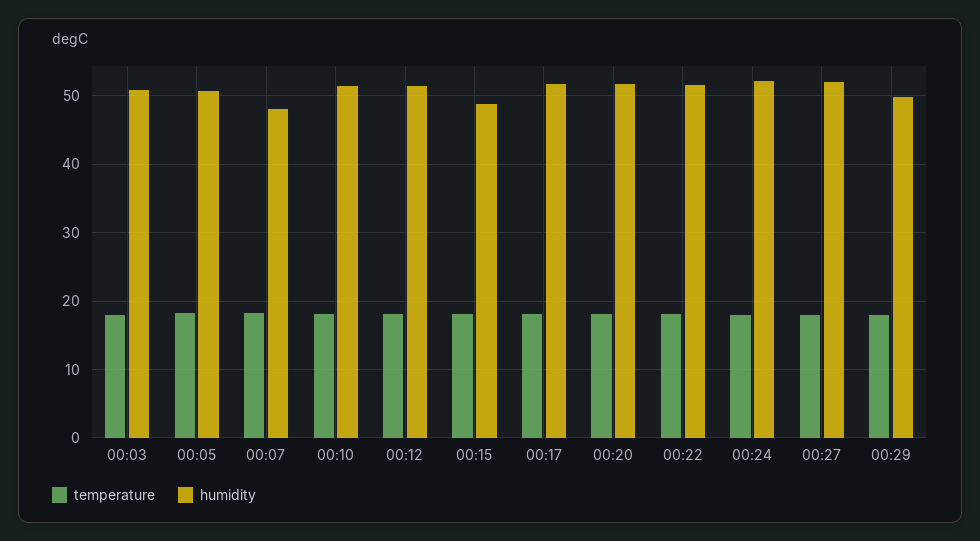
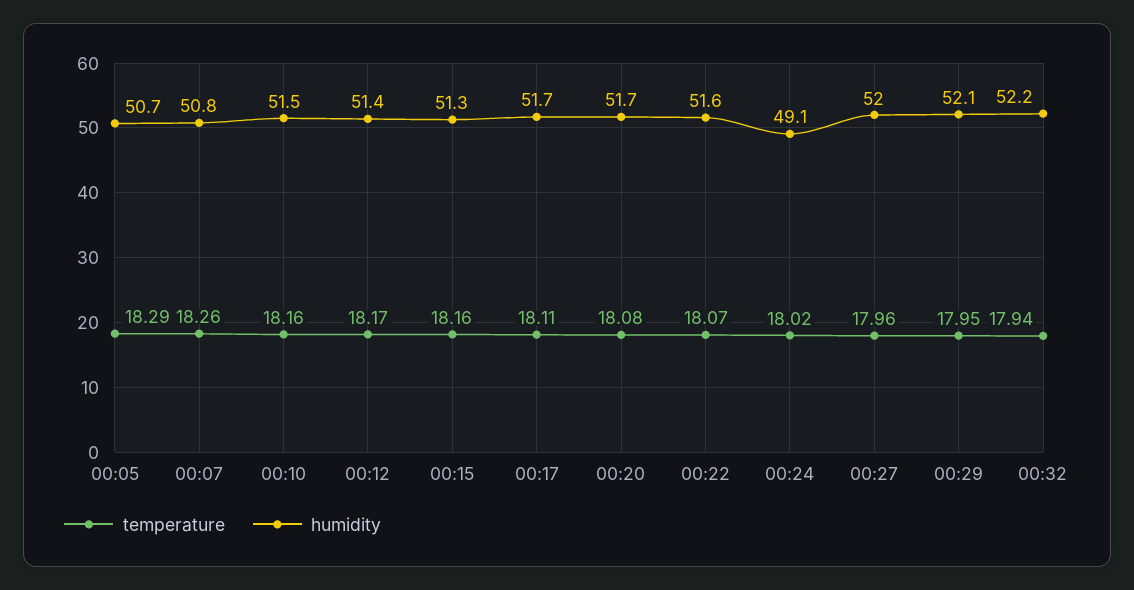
temperature, 00:03: 18 -> none
humidity, 00:03: 51 -> none
humidity, 00:07: 48 -> 50.8
humidity, 00:15: 49 -> 51.3
humidity, 00:24: 52 -> 49.1
humidity, 00:29: 50 -> 52.1
temperature, 00:32: none -> 17.94
humidity, 00:32: none -> 52.2

